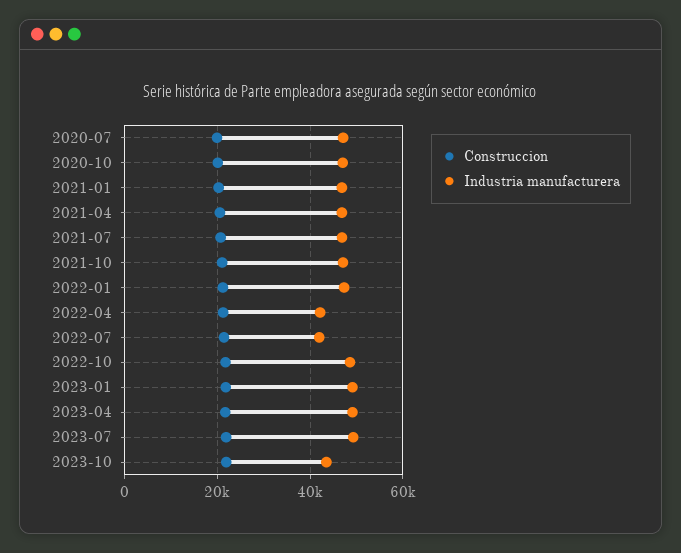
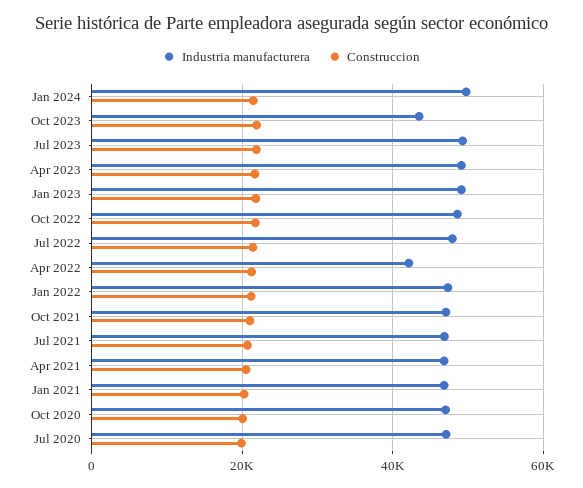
Industria manufacturera, 2022-07: 42000 -> 48000
Industria manufacturera, Jan 2024: none -> 50000
Construccion, Jan 2024: none -> 22000

